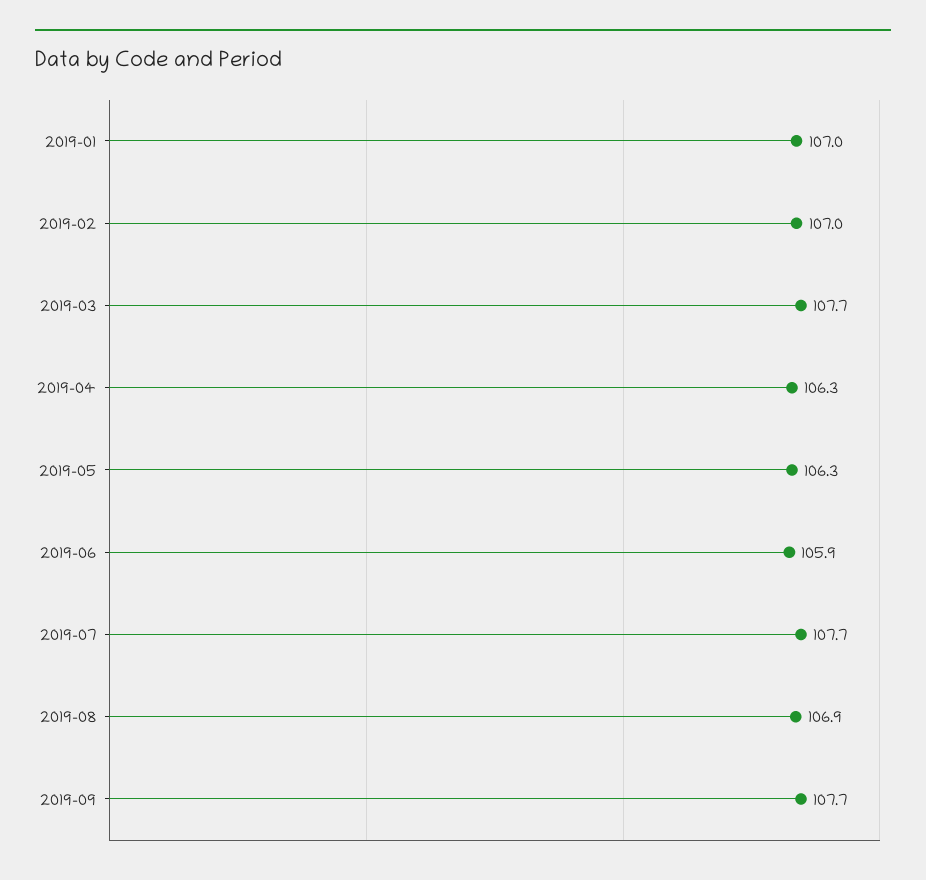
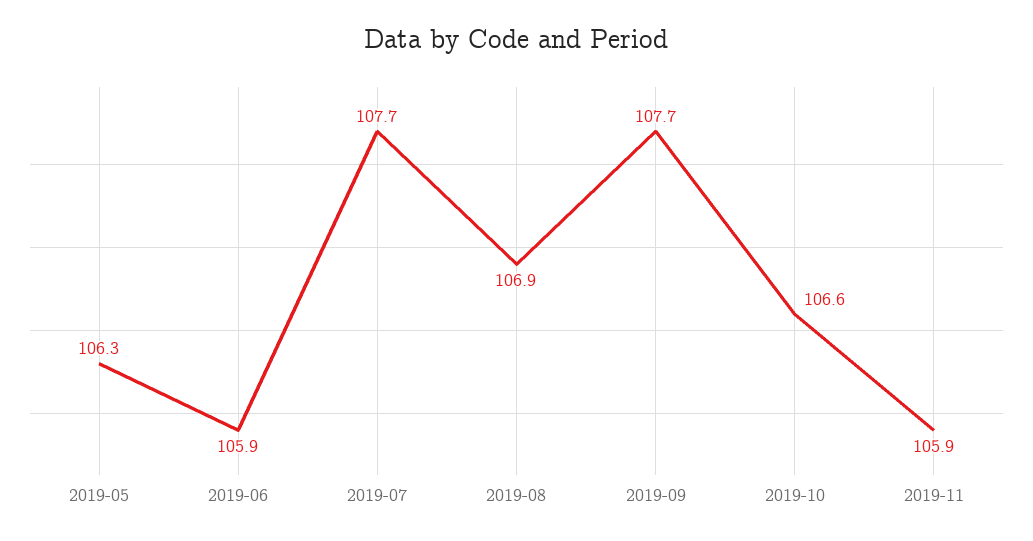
2019-01: 107 -> none
2019-02: 107 -> none
2019-03: 107.7 -> none
2019-04: 106.3 -> none
2019-10: none -> 106.6
2019-11: none -> 105.9

